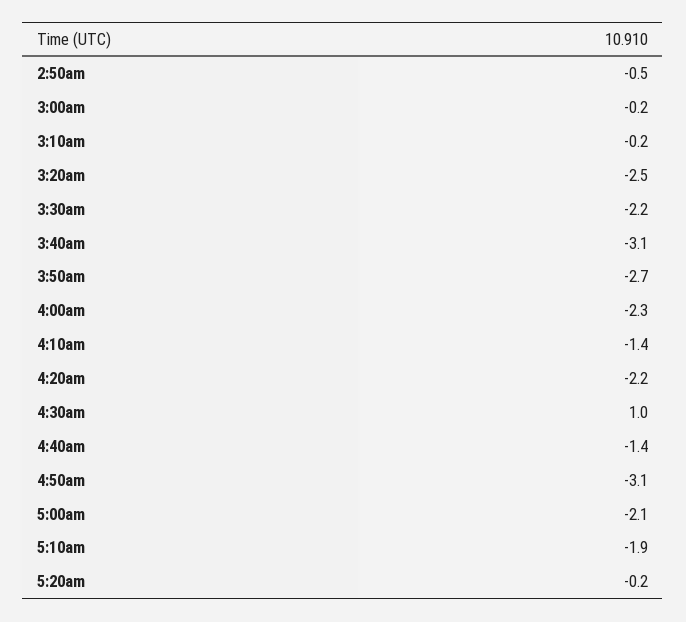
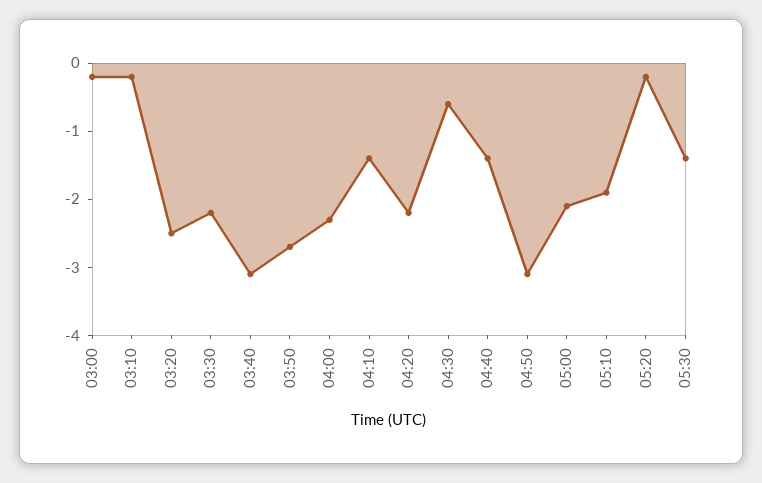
2:50am: -0.5 -> none
4:30am: 1 -> -0.5
05:30: none -> -1.5

